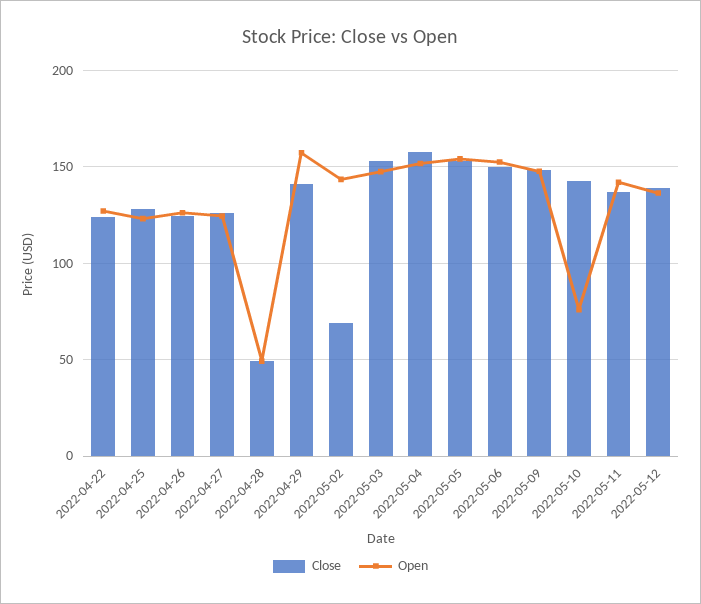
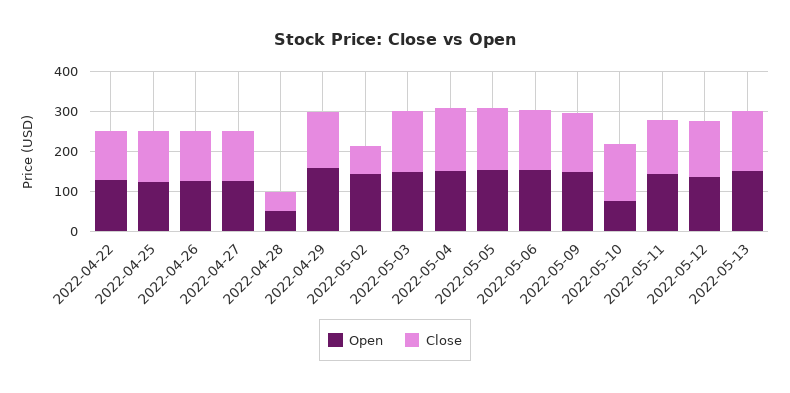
Open, 2022-05-13: none -> 150
Close, 2022-05-13: none -> 150

